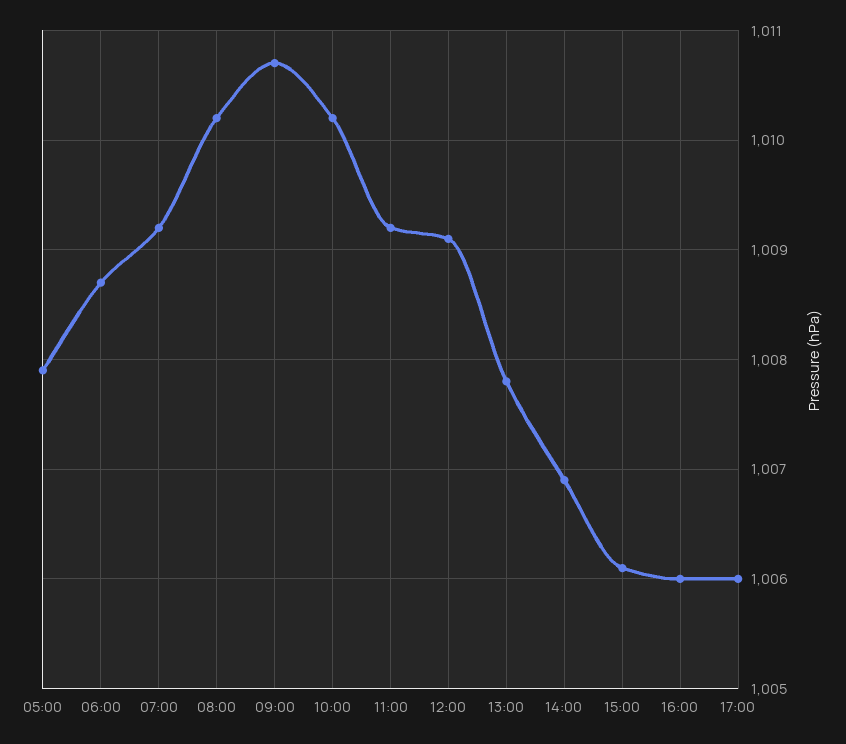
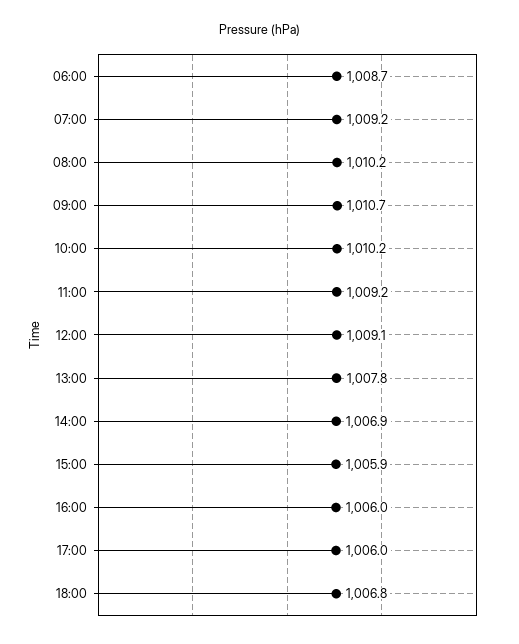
05:00: 1007.9 -> none
15:00: 1006.1 -> 1005.9
18:00: none -> 1006.8

